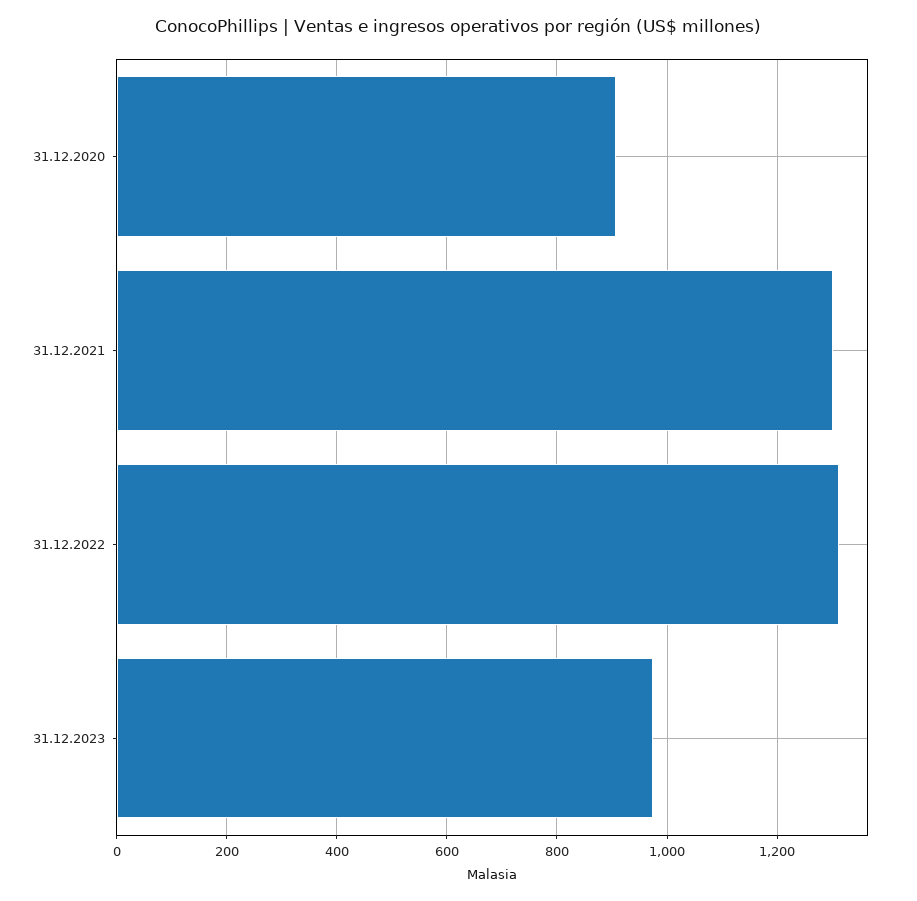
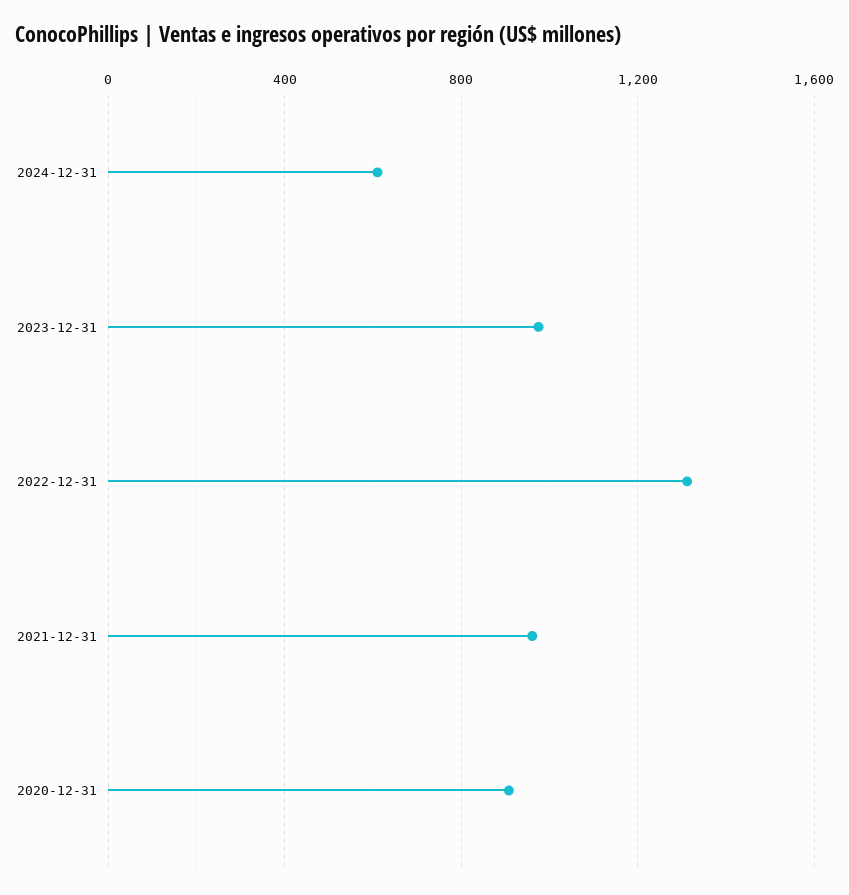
31.12.2021: 1300 -> 950
2024-12-31: none -> 600

